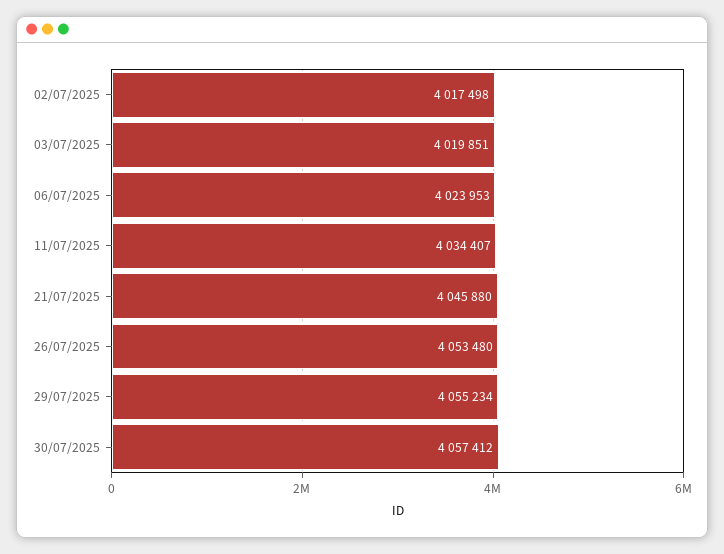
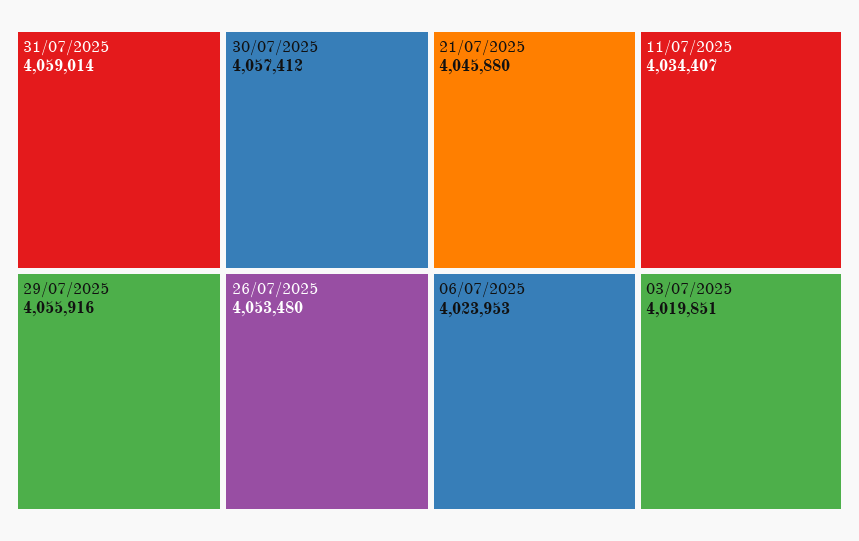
02/07/2025: 4017498 -> none
29/07/2025: 4055234 -> 4055916
31/07/2025: none -> 4059014

